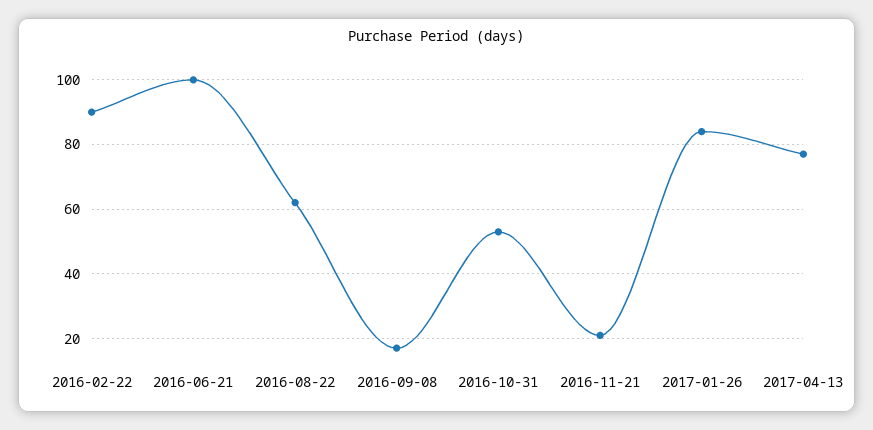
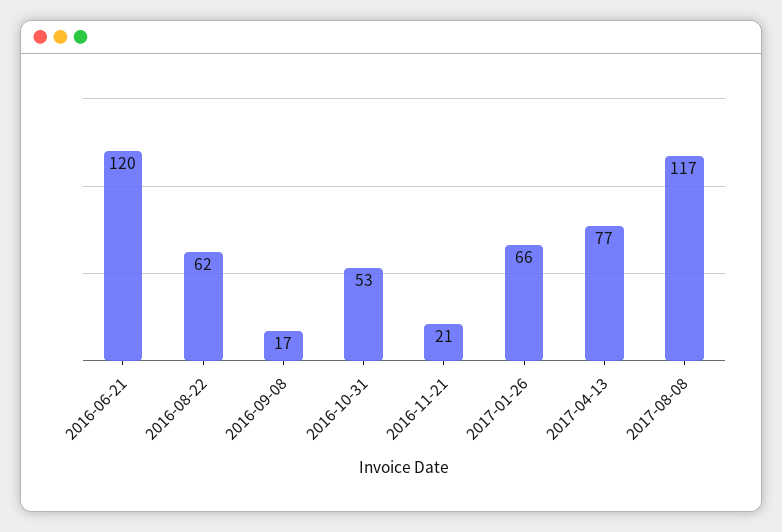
2016-02-22: 90 -> none
2016-06-21: 100 -> 120
2017-01-26: 85 -> 66
2017-08-08: none -> 117

